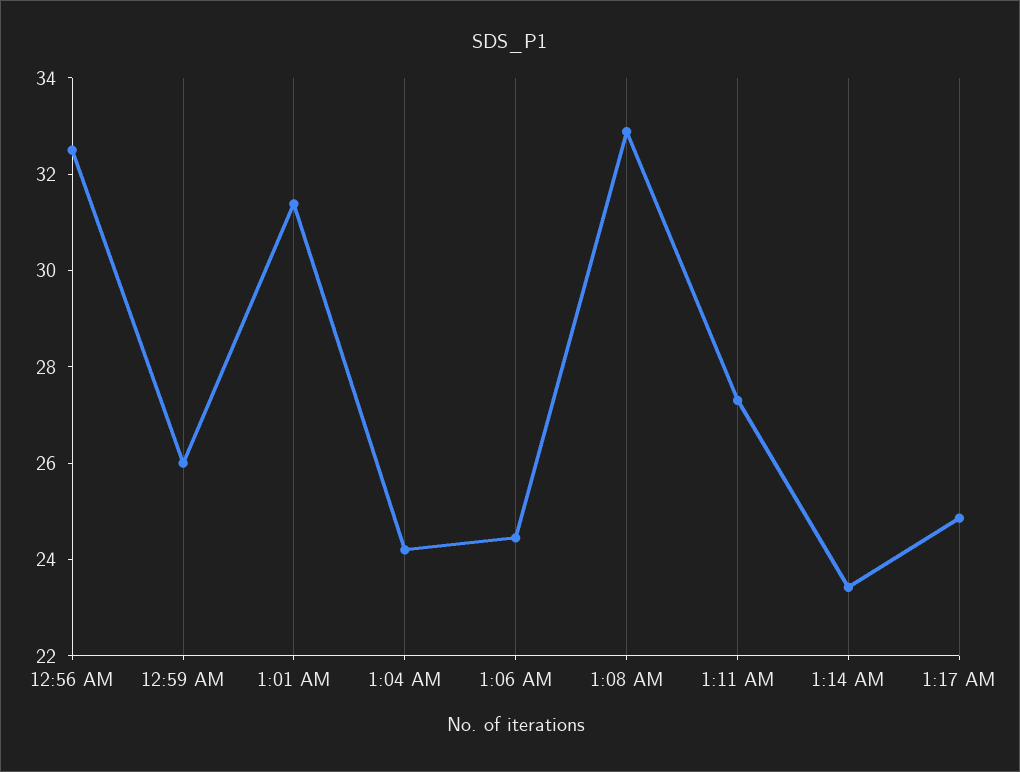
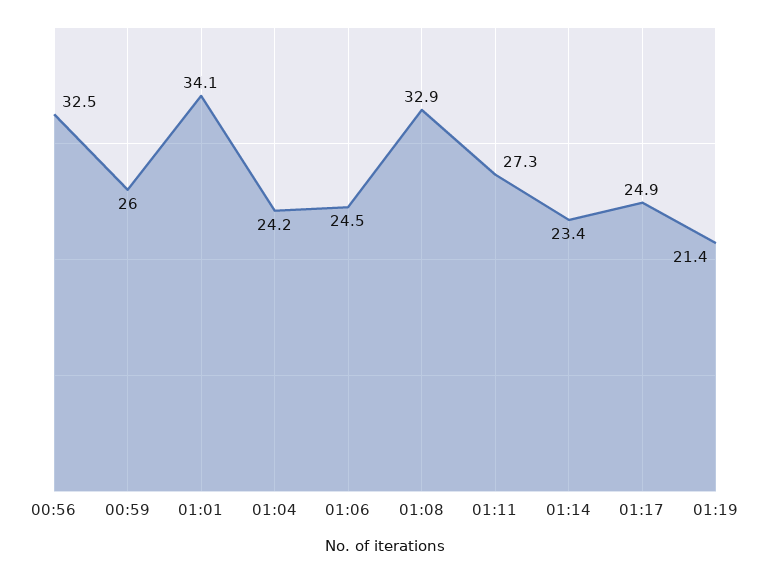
1:01 AM: 31.5 -> 34.1
01:19: none -> 21.4

